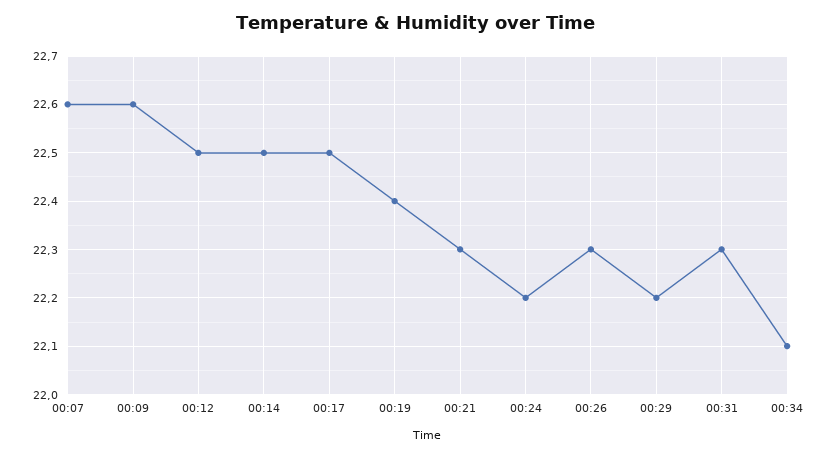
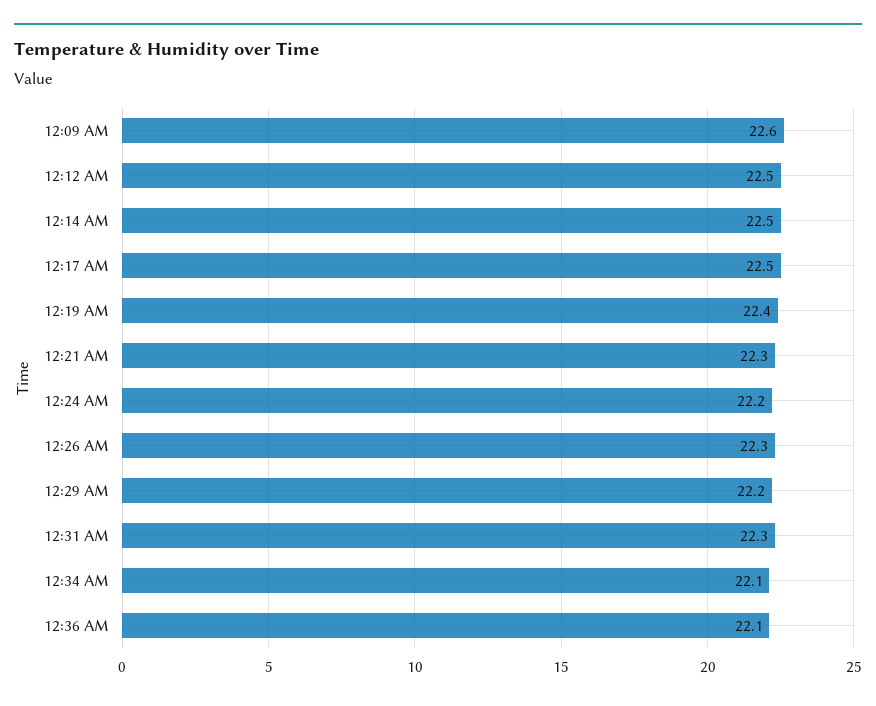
00:07: 22.6 -> none
12:36 AM: none -> 22.1

